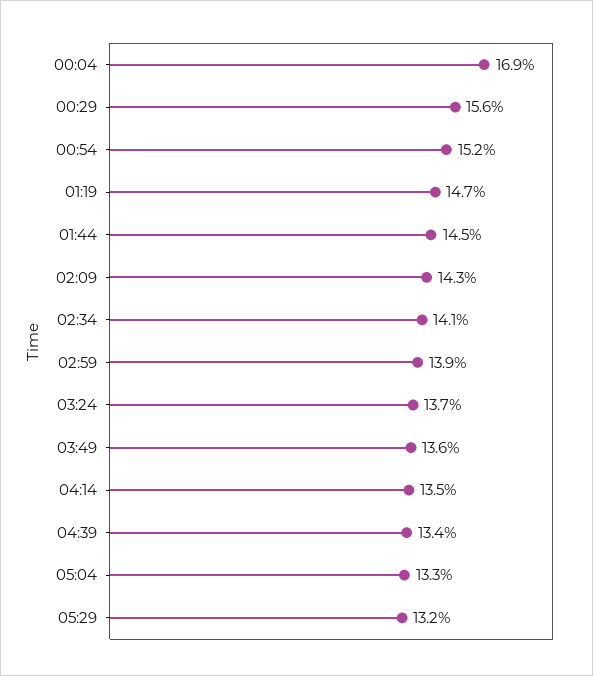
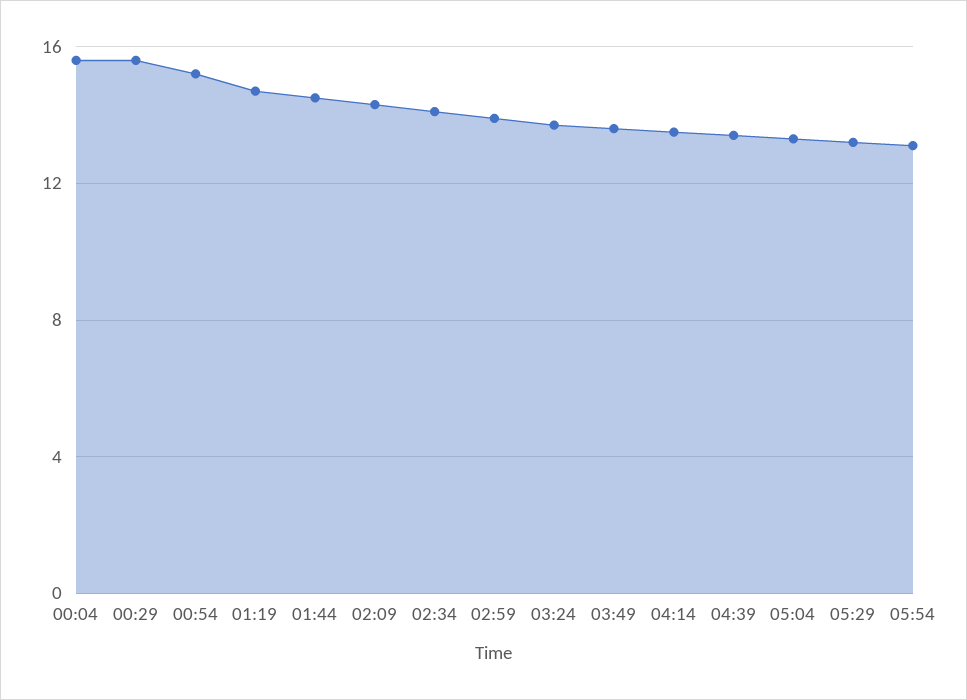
00:04: 16.9 -> 15.5
05:54: none -> 13

